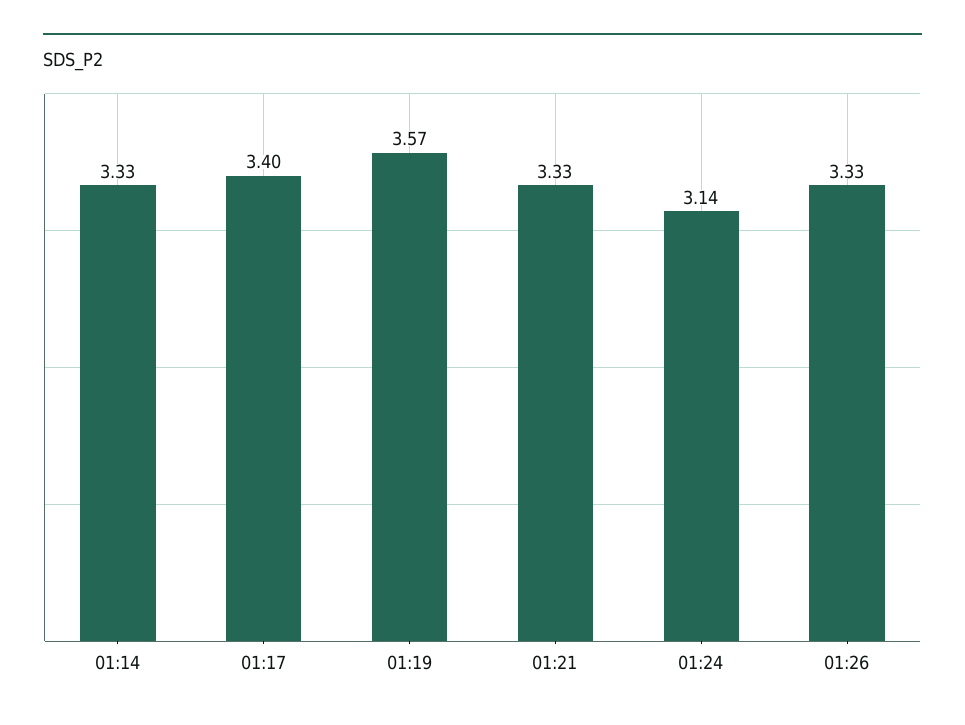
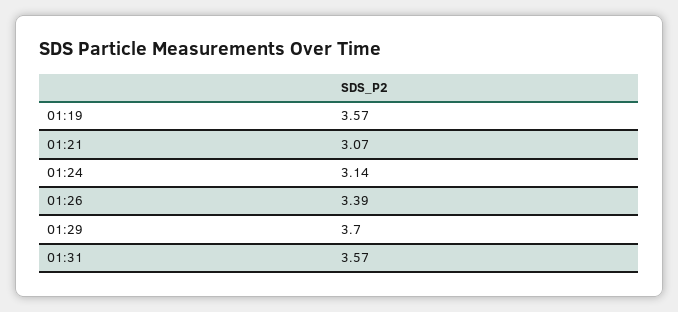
01:14: 3.33 -> none
01:17: 3.4 -> none
01:21: 3.33 -> 3.07
01:26: 3.33 -> 3.39
01:29: none -> 3.7
01:31: none -> 3.57

